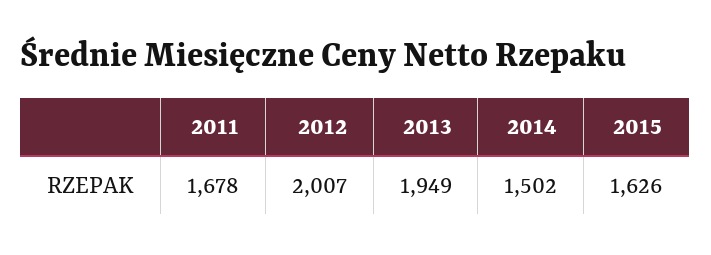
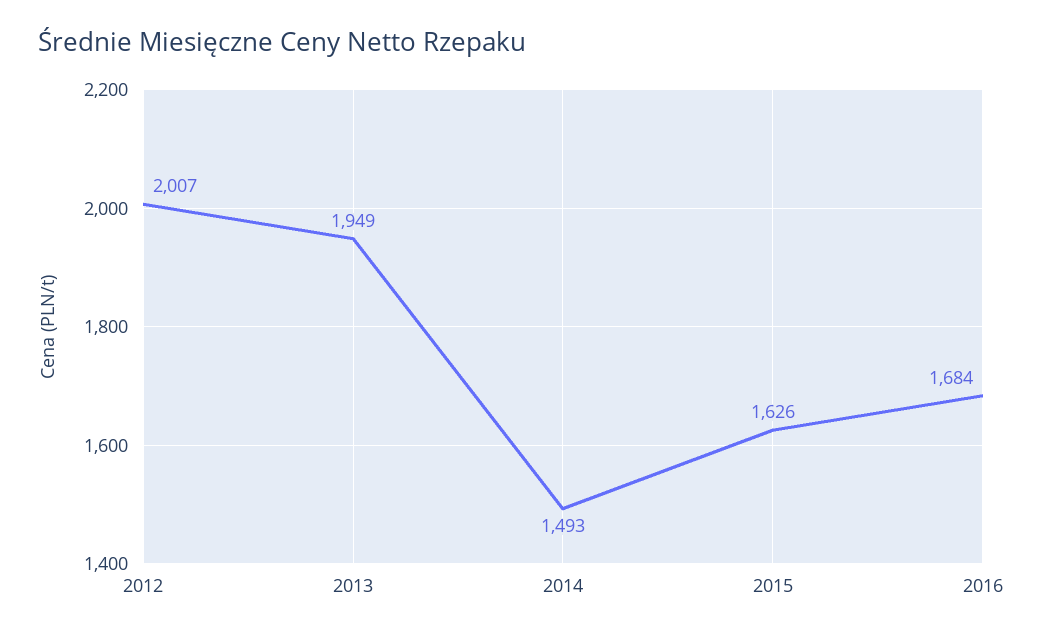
2011: 1678 -> none
2014: 1502 -> 1493
2016: none -> 1684

